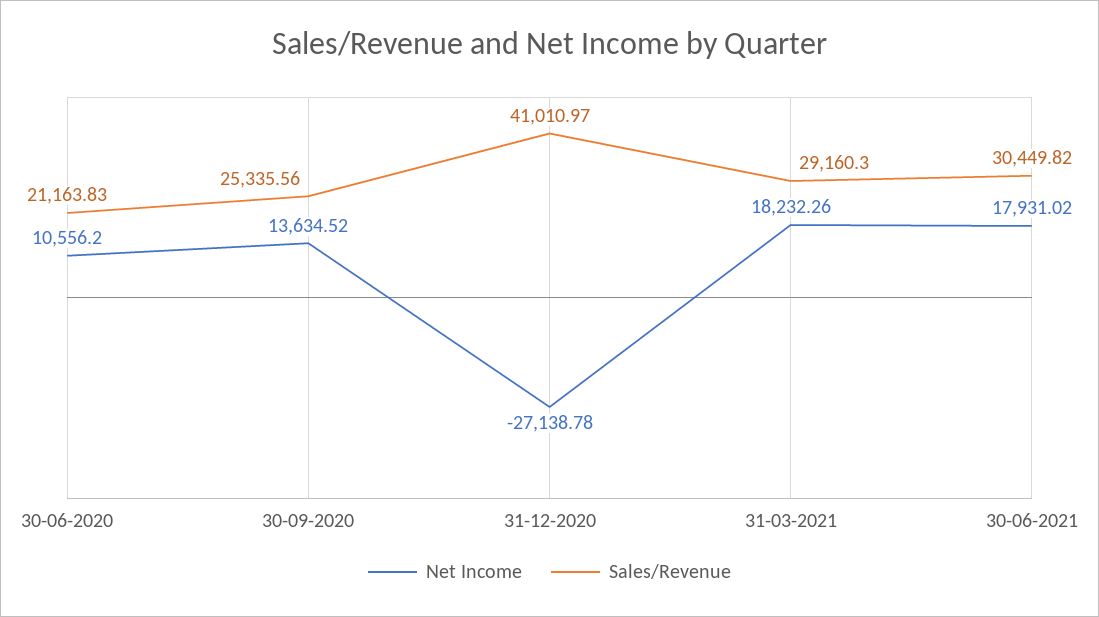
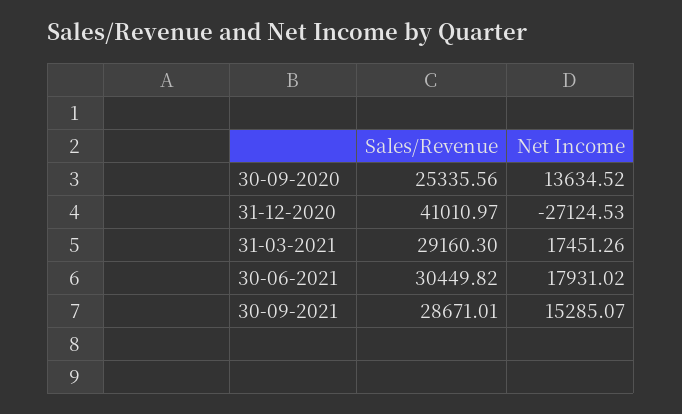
Net Income, 30-06-2020: 10556.2 -> none
Sales/Revenue, 30-06-2020: 21163.83 -> none
Net Income, 31-12-2020: -27138.78 -> -27124.53
Net Income, 31-03-2021: 18232.26 -> 17451.26
Sales/Revenue, 30-09-2021: none -> 28671.01
Net Income, 30-09-2021: none -> 15285.07

